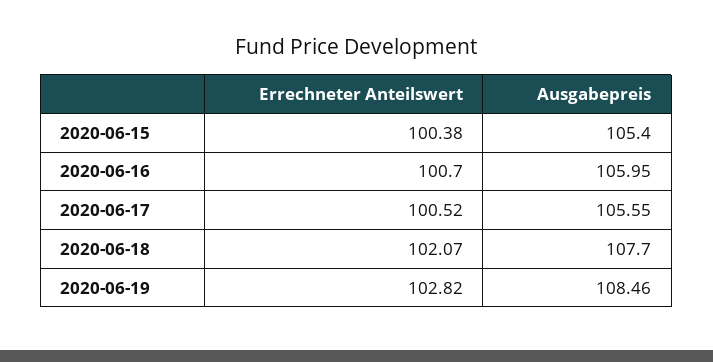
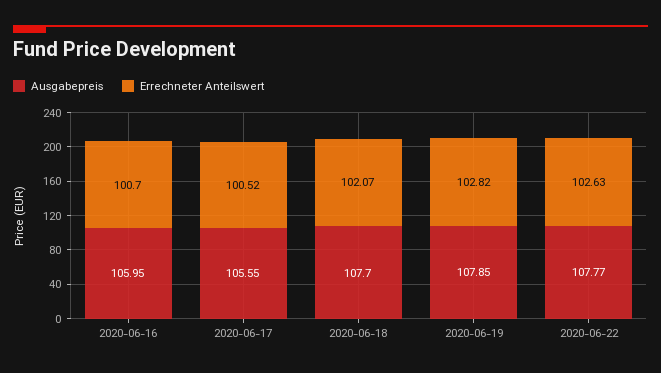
Errechneter Anteilswert, 2020-06-15: 100.38 -> none
Ausgabepreis, 2020-06-15: 105.4 -> none
Ausgabepreis, 2020-06-19: 108.46 -> 107.85
Ausgabepreis, 2020-06-22: none -> 107.77
Errechneter Anteilswert, 2020-06-22: none -> 102.63

